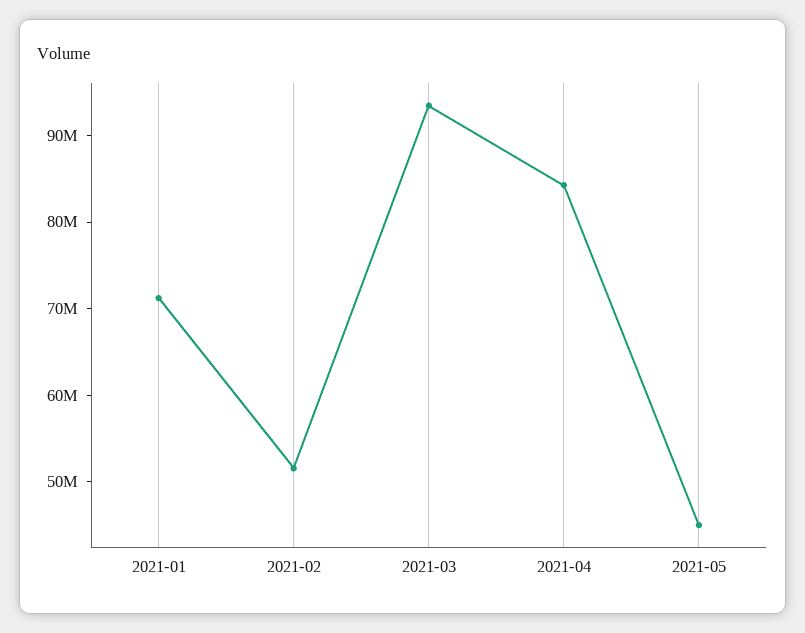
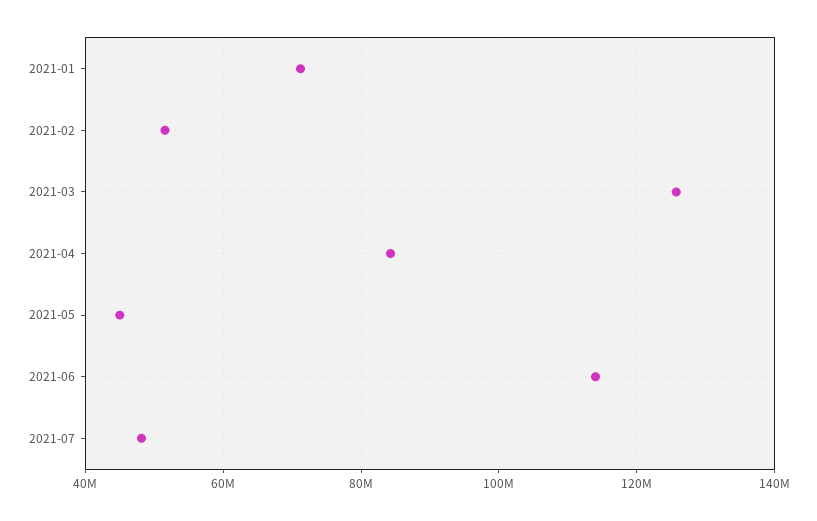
2021-03: 94000000 -> 126000000
2021-06: none -> 114000000
2021-07: none -> 48000000

